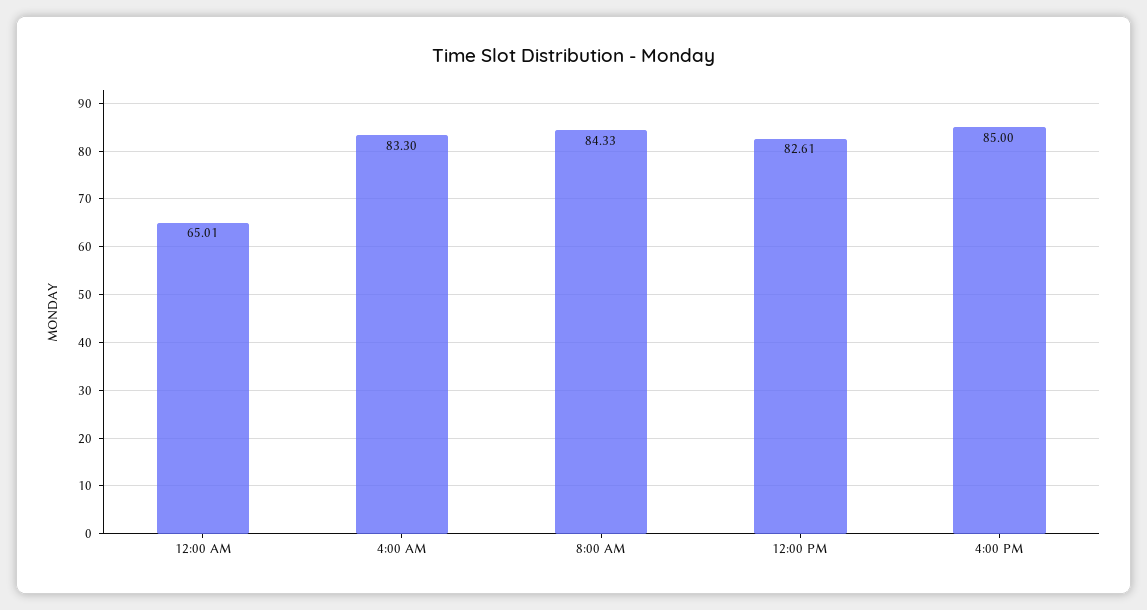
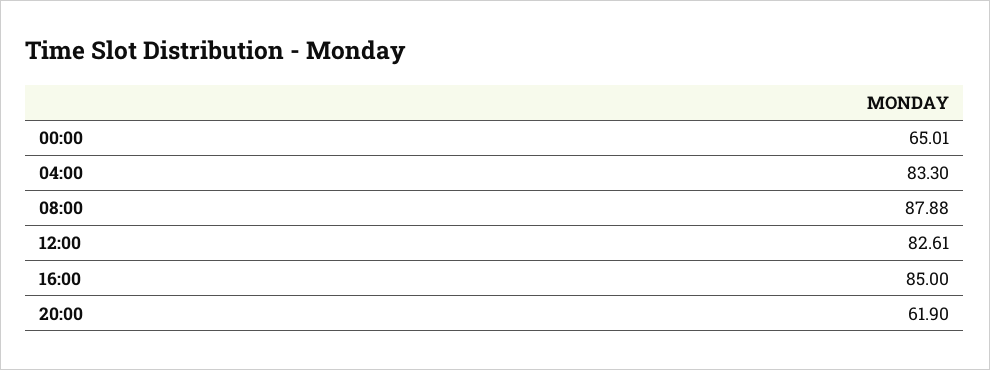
8:00 AM: 84.33 -> 87.88
20:00: none -> 61.9

